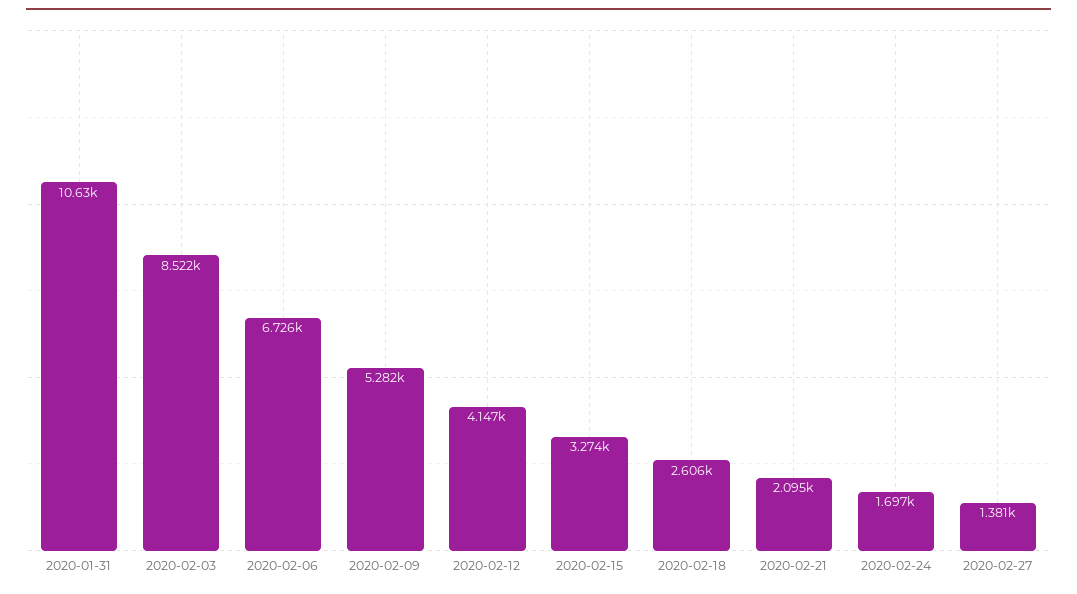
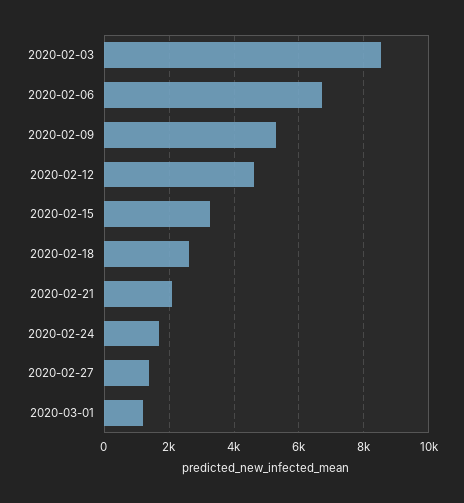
2020-01-31: 10630 -> none
2020-02-12: 4147 -> 4600
2020-03-01: none -> 1200

